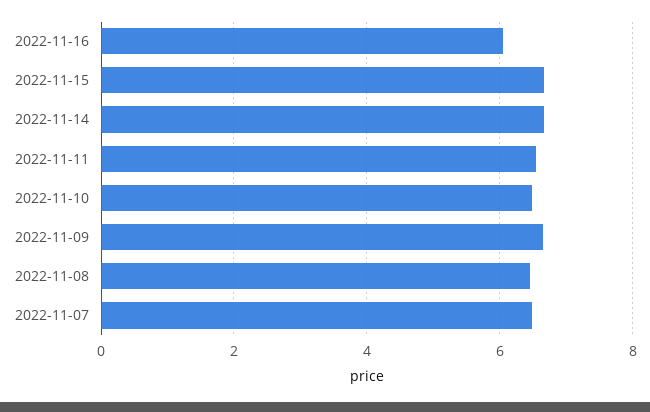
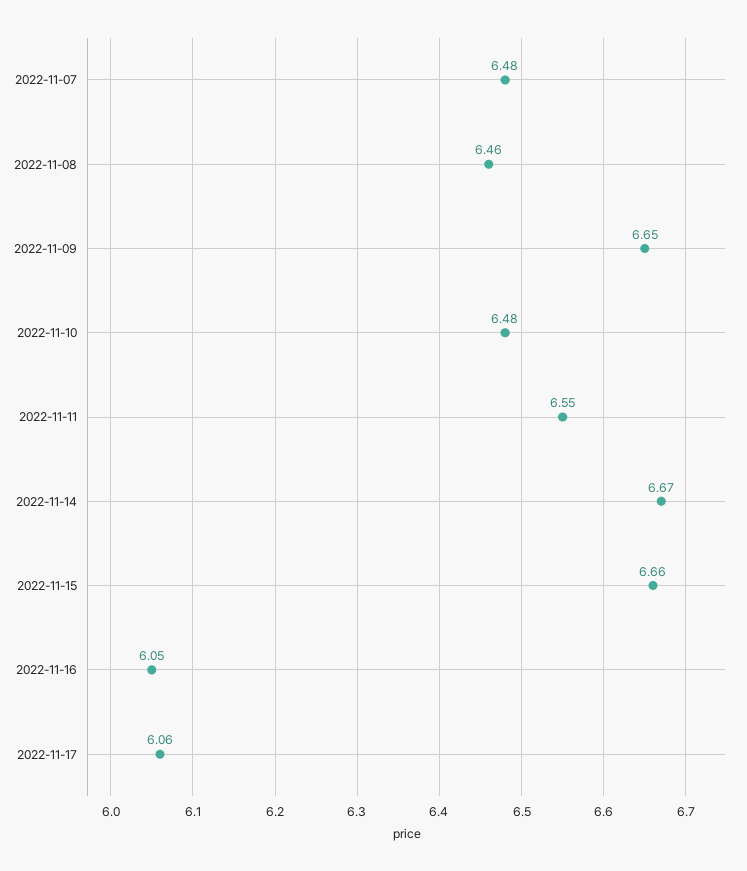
2022-11-17: none -> 6.06

